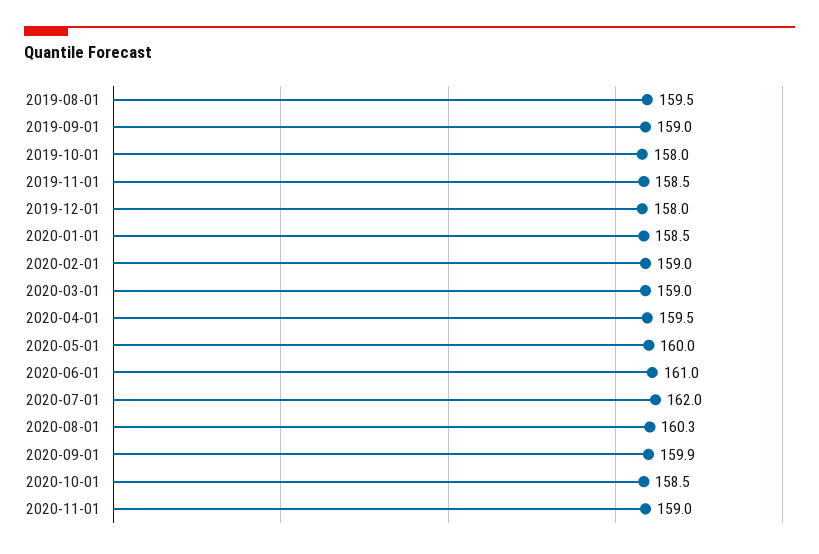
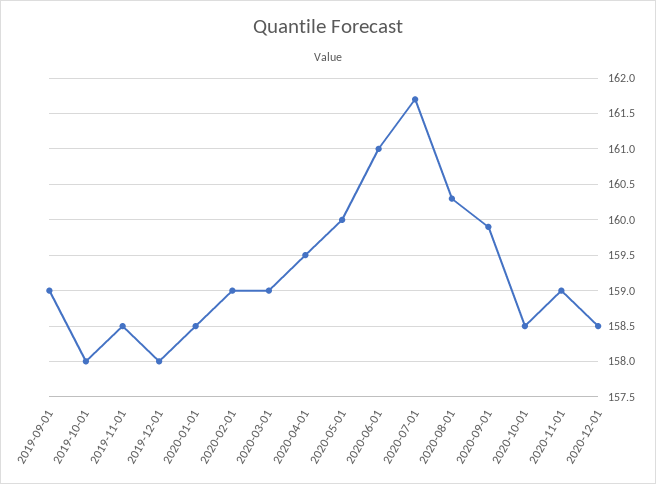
2019-08-01: 159.5 -> none
2020-07-01: 162 -> 161.7
2020-12-01: none -> 158.5

